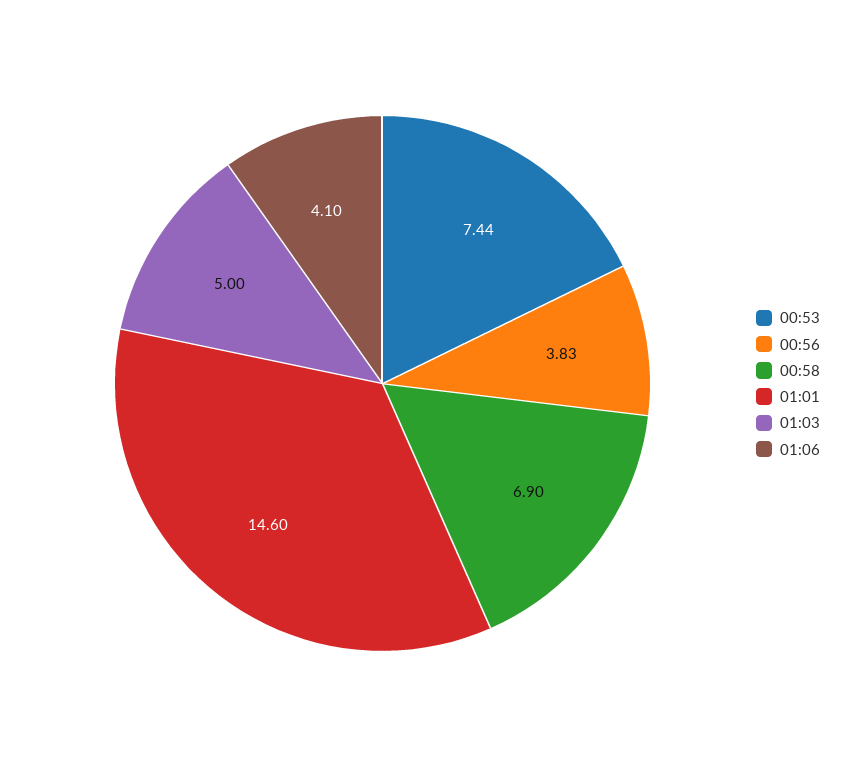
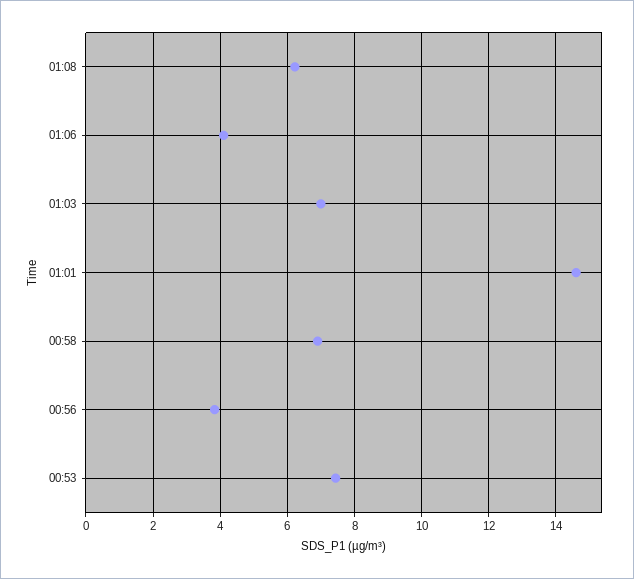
01:03: 5 -> 7
01:08: none -> 6.2

